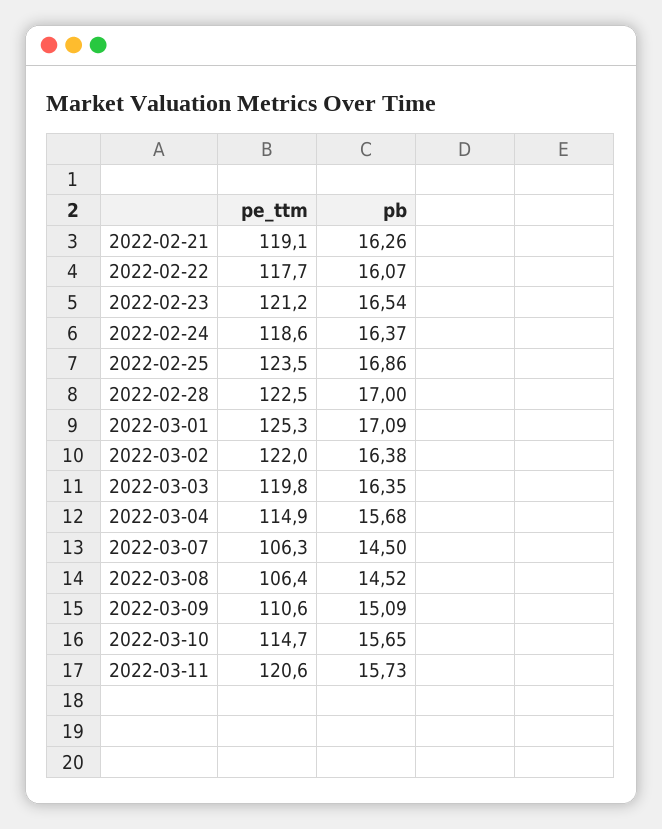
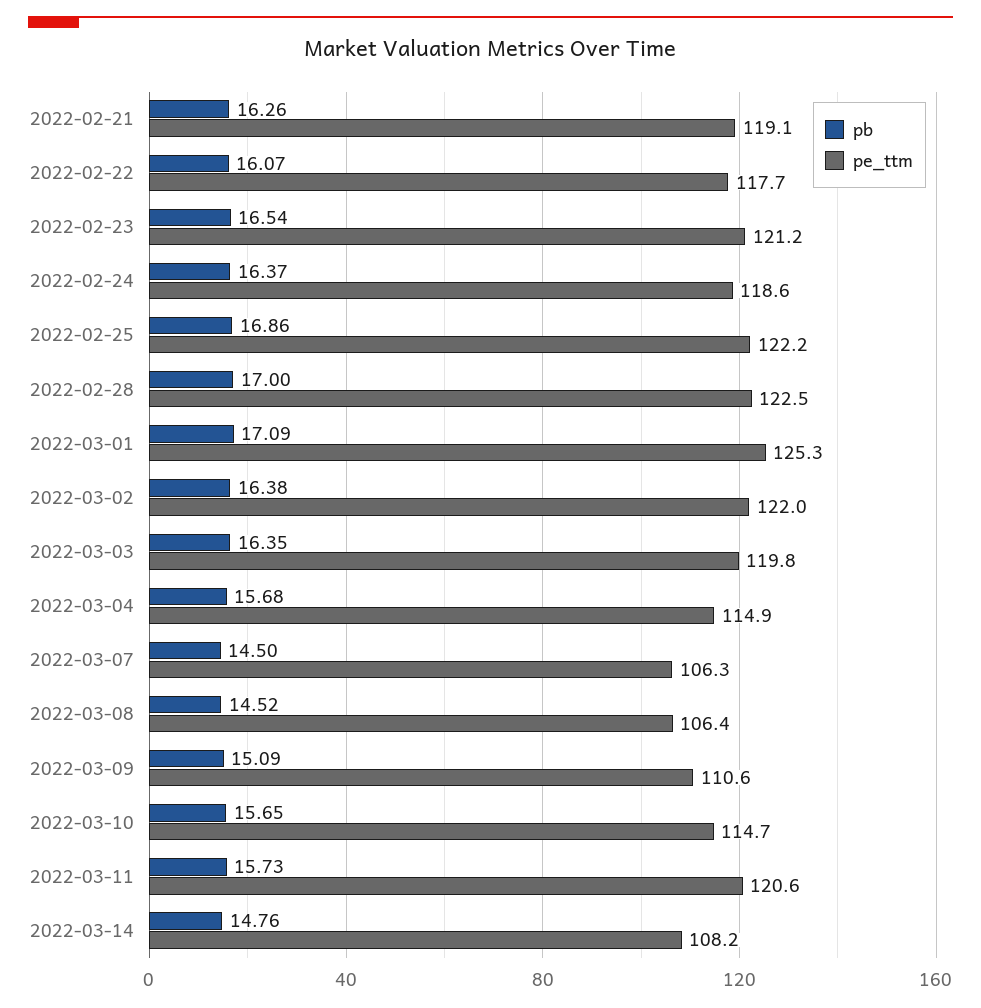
pe_ttm, 2022-02-25: 123.5 -> 122.2
pb, 2022-03-14: none -> 14.76
pe_ttm, 2022-03-14: none -> 108.2

